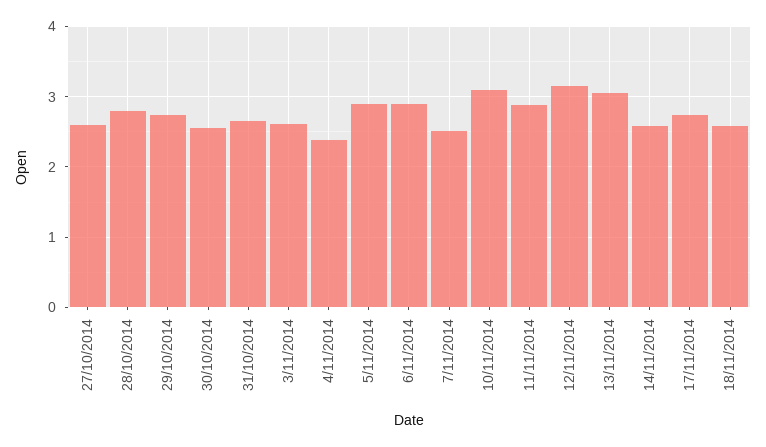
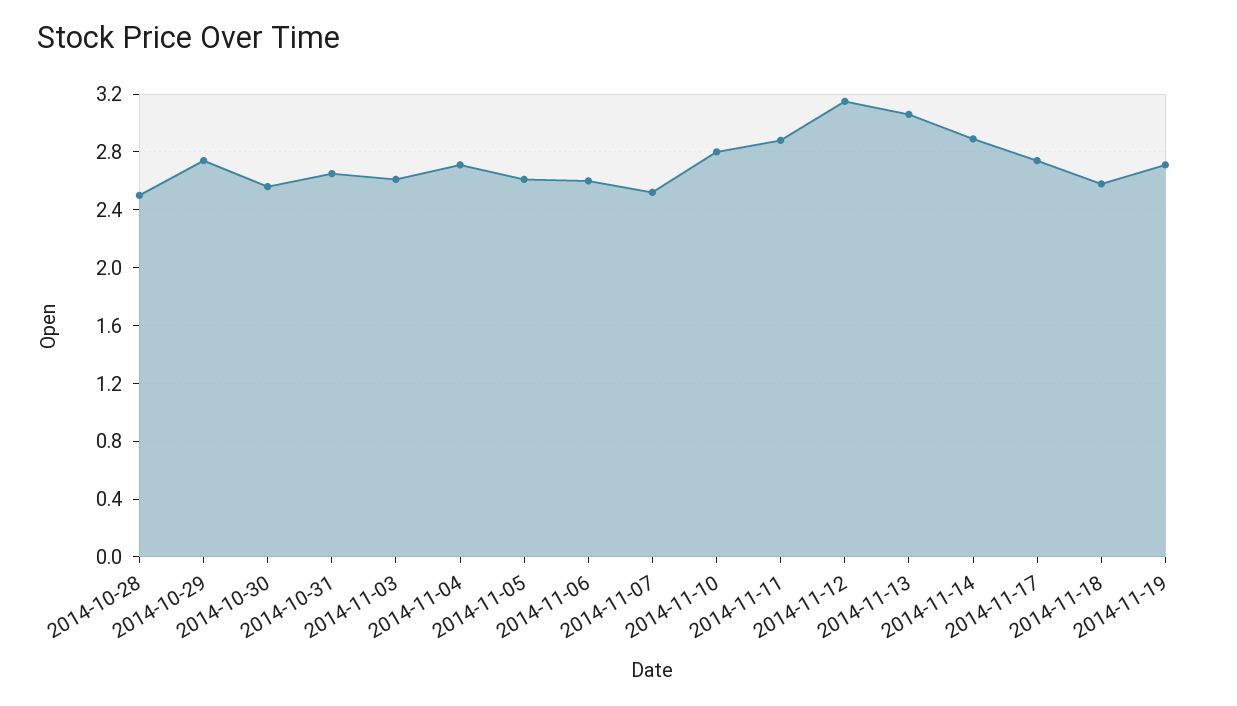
27/10/2014: 2.6 -> none
28/10/2014: 2.8 -> 2.5
4/11/2014: 2.4 -> 2.7
5/11/2014: 2.9 -> 2.6
6/11/2014: 2.9 -> 2.6
10/11/2014: 3.1 -> 2.8
14/11/2014: 2.6 -> 2.9
2014-11-19: none -> 2.7

